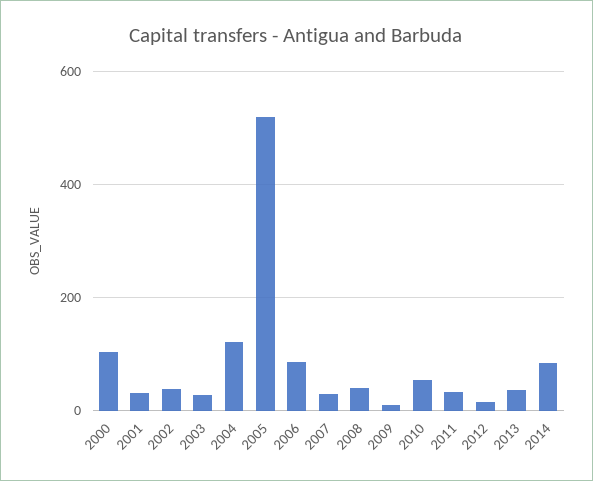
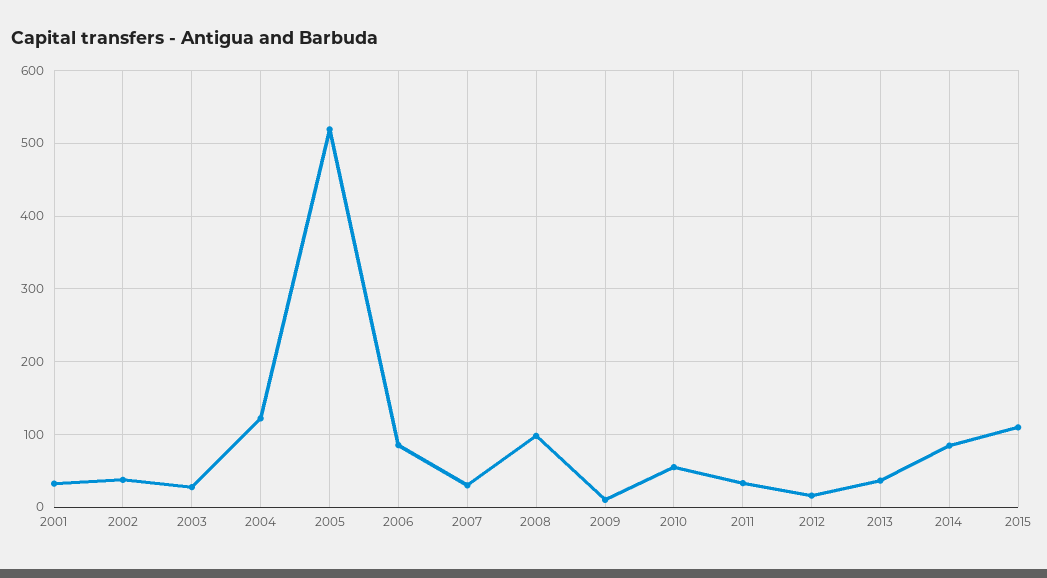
2000: 100 -> none
2008: 40 -> 100
2015: none -> 110

